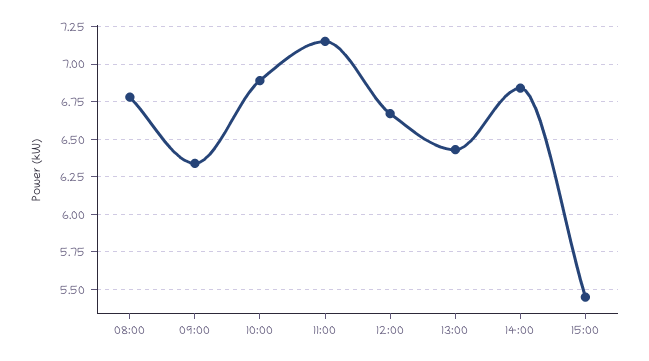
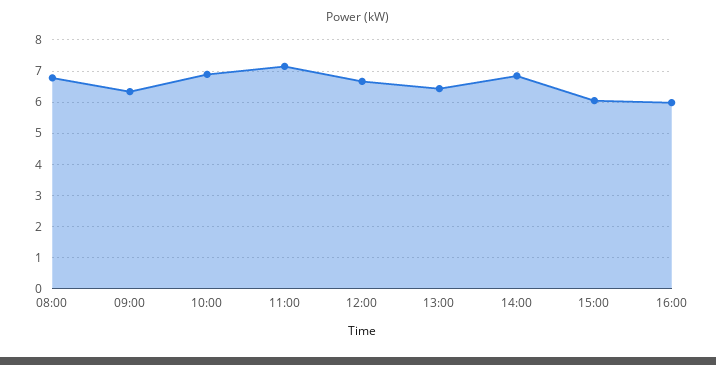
15:00: 5.45 -> 6
16:00: none -> 6

